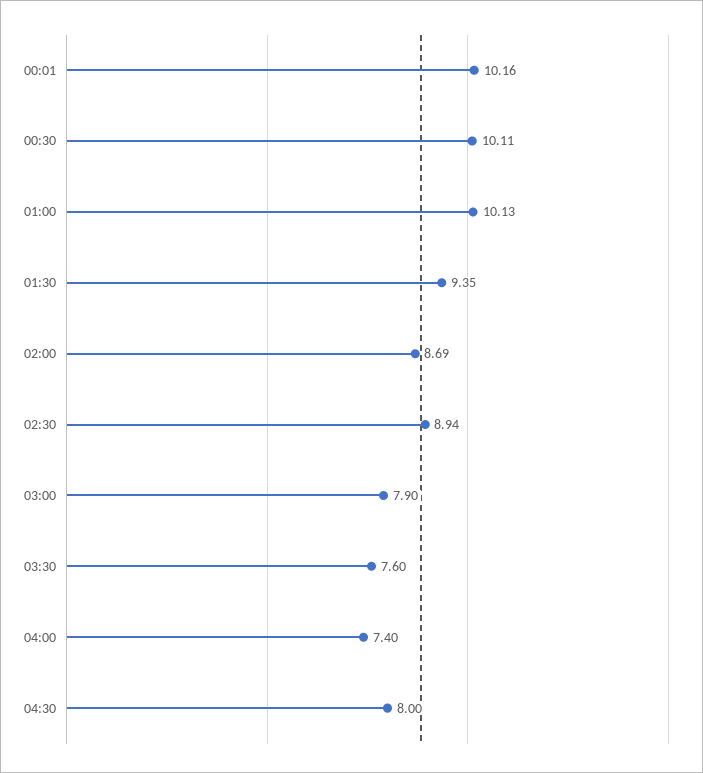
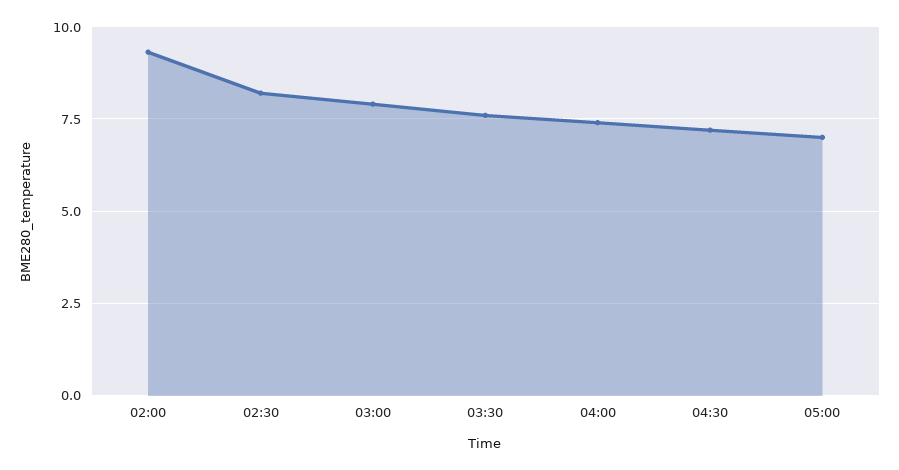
00:01: 10.16 -> none
00:30: 10.11 -> none
01:00: 10.13 -> none
01:30: 9.35 -> none
02:00: 8.69 -> 9.25
02:30: 8.94 -> 8.25
04:30: 8 -> 7.25
05:00: none -> 7

